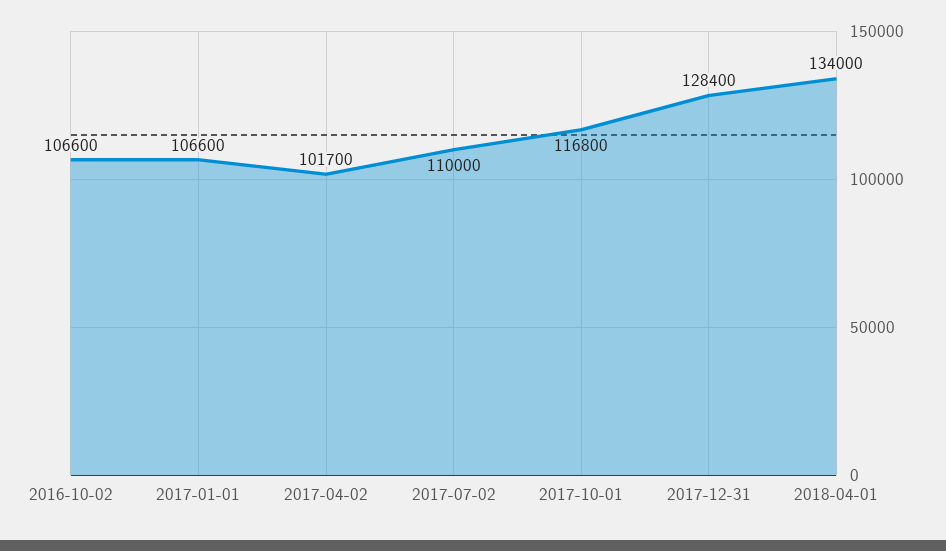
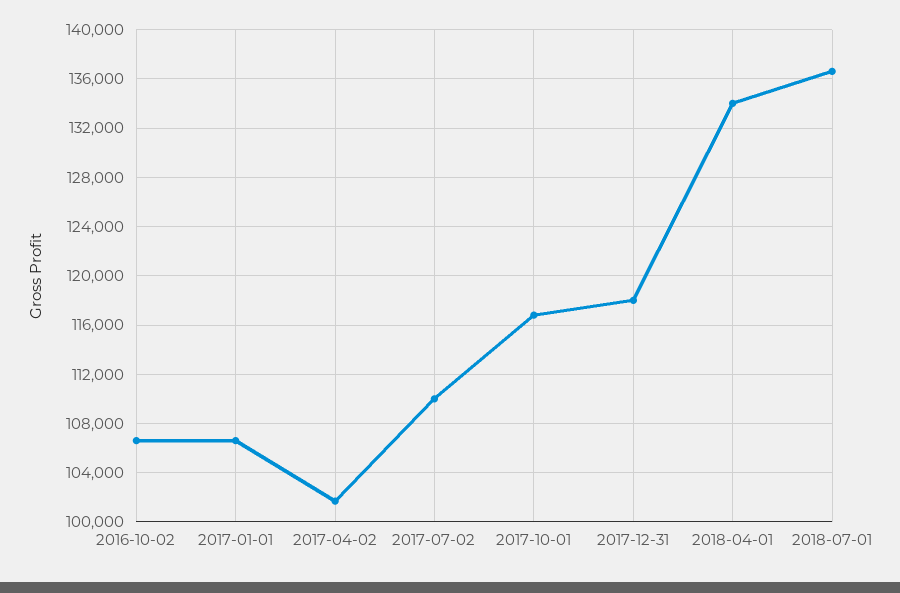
2017-12-31: 128400 -> 118000
2018-07-01: none -> 136500

